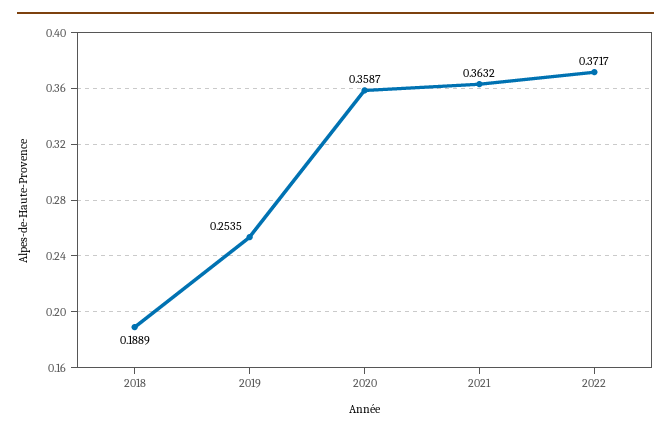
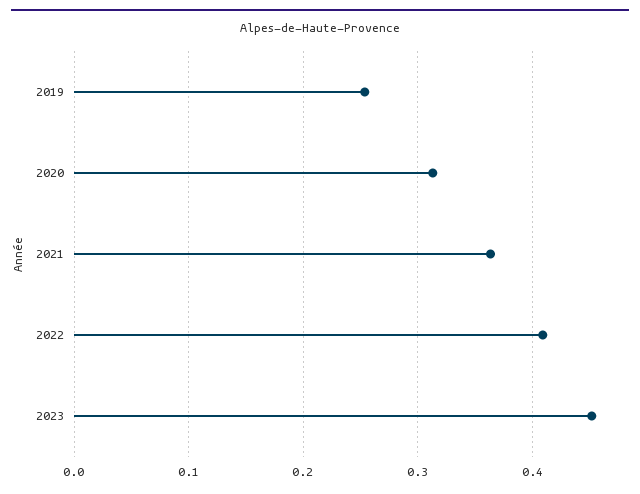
2018: 0.1889 -> none
2020: 0.3587 -> 0.31
2022: 0.3717 -> 0.41
2023: none -> 0.45

